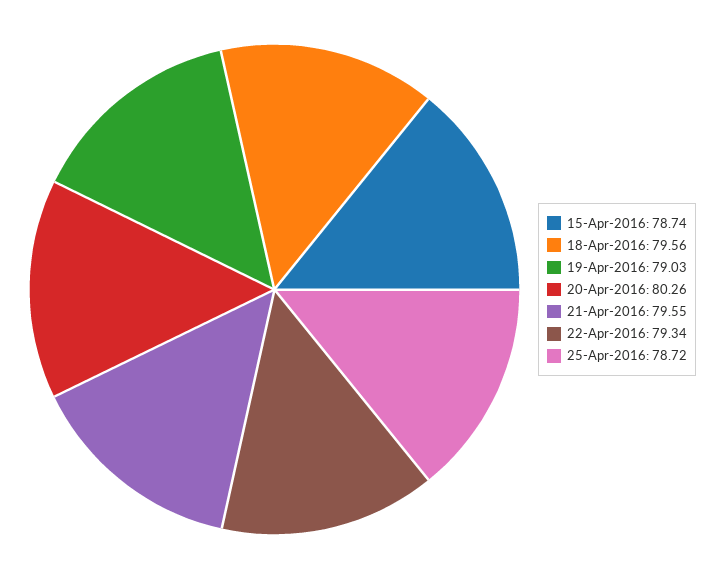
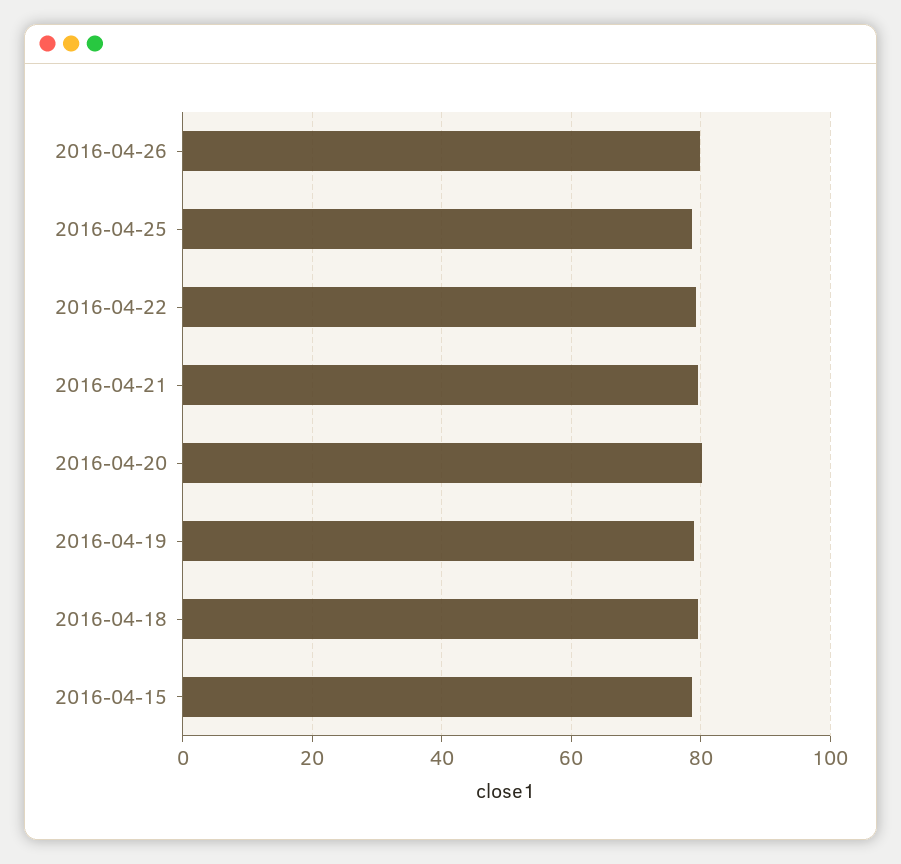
2016-04-26: none -> 80

